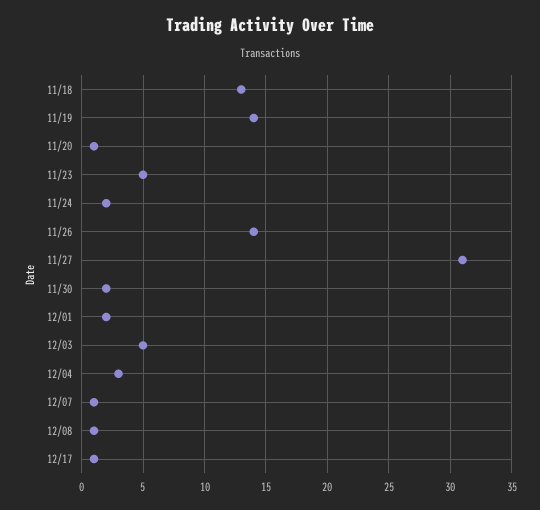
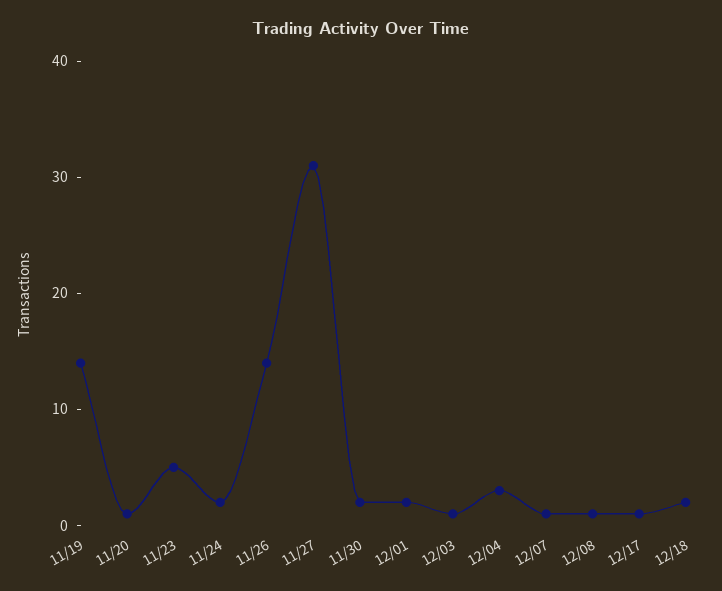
11/18: 13 -> none
12/03: 5 -> 1
12/18: none -> 2

